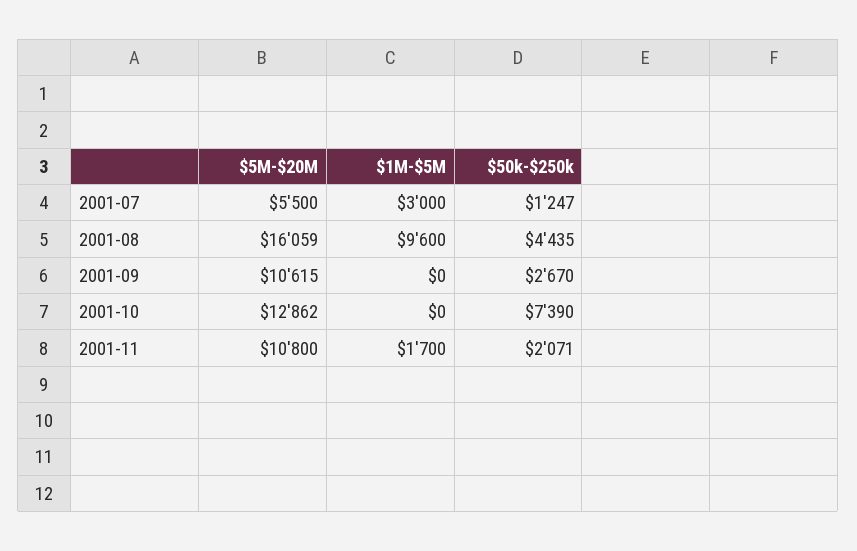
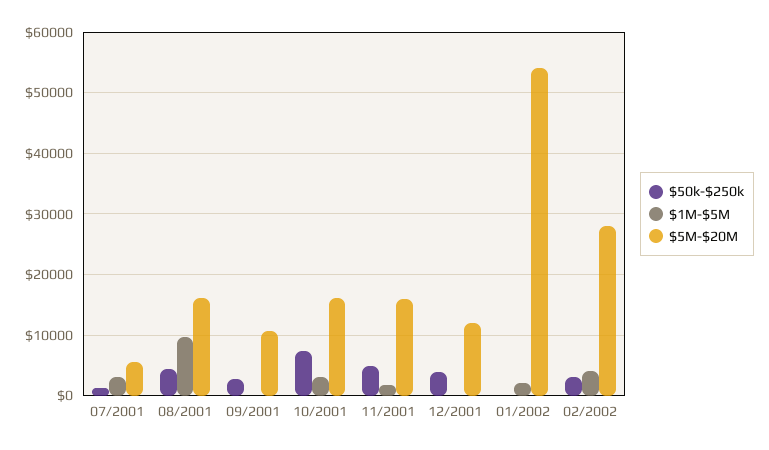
$5M-$20M, 2001-10: 12862 -> 16000
$1M-$5M, 2001-10: 0 -> 3000
$5M-$20M, 2001-11: 10800 -> 16000
$50k-$250k, 2001-11: 2071 -> 5000
$50k-$250k, 12/2001: none -> 4000
$1M-$5M, 12/2001: none -> 0
$5M-$20M, 12/2001: none -> 12000
$50k-$250k, 01/2002: none -> 0
$1M-$5M, 01/2002: none -> 2000
$5M-$20M, 01/2002: none -> 54000
$50k-$250k, 02/2002: none -> 3000
$1M-$5M, 02/2002: none -> 4000
$5M-$20M, 02/2002: none -> 28000

